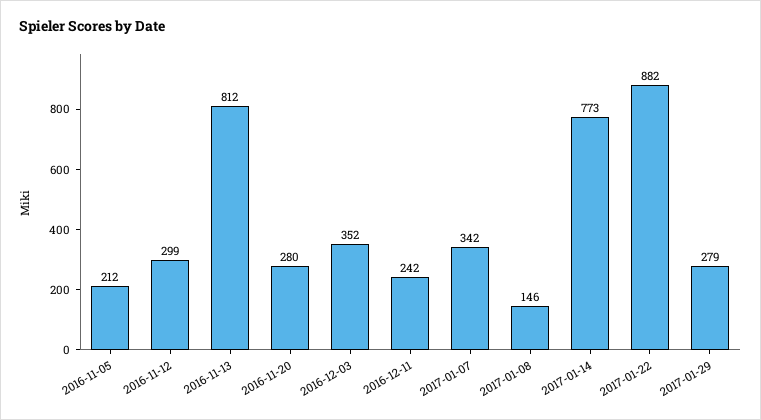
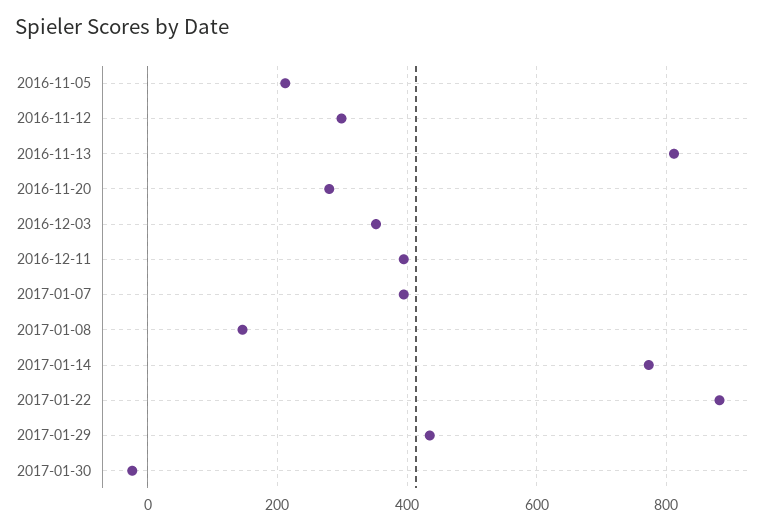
2016-12-11: 242 -> 400
2017-01-07: 342 -> 400
2017-01-29: 279 -> 440
2017-01-30: none -> -20

